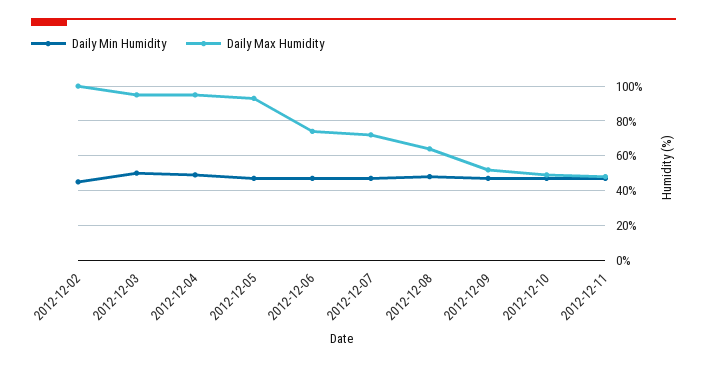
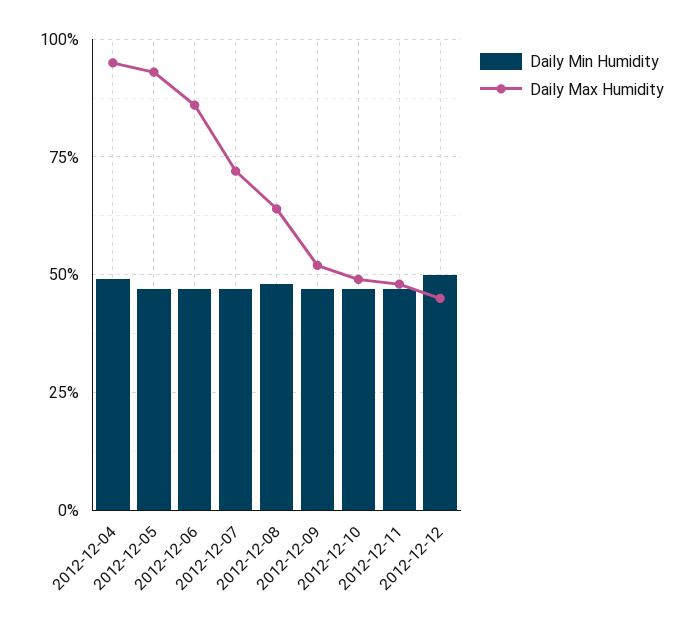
Daily Min Humidity, 2012-12-02: 45 -> none
Daily Max Humidity, 2012-12-02: 100 -> none
Daily Min Humidity, 2012-12-03: 50 -> none
Daily Max Humidity, 2012-12-03: 95 -> none
Daily Max Humidity, 2012-12-06: 75 -> 85
Daily Min Humidity, 2012-12-12: none -> 50
Daily Max Humidity, 2012-12-12: none -> 45

